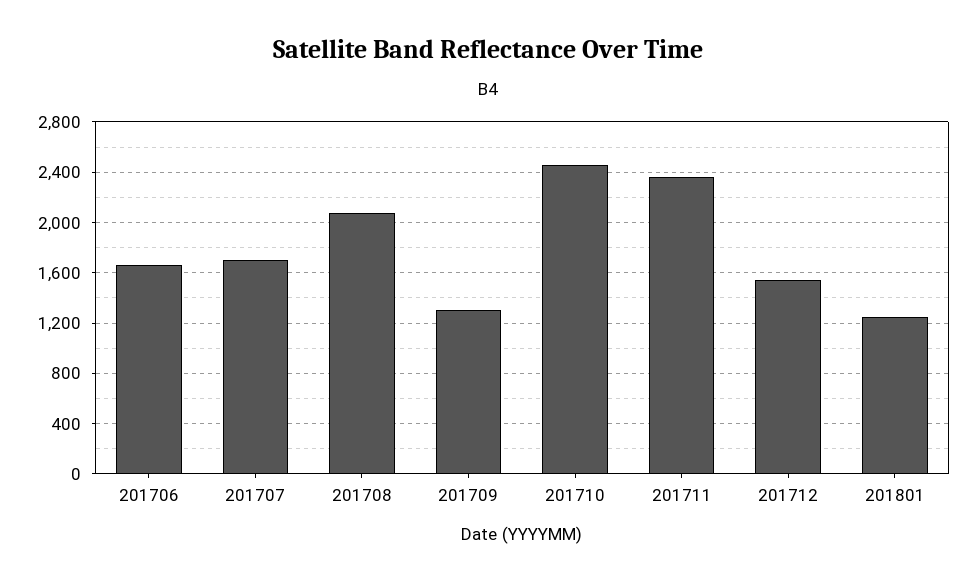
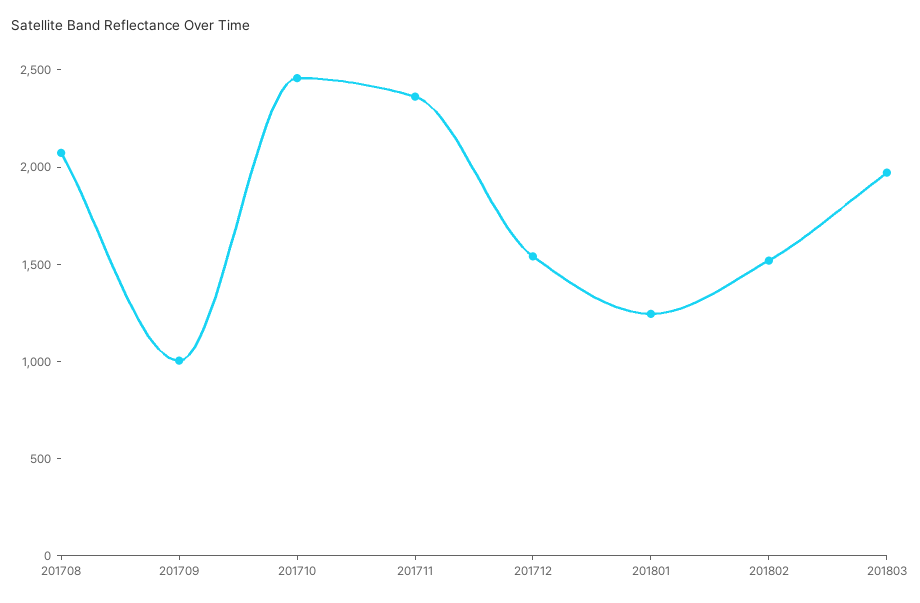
201706: 1650 -> none
201707: 1700 -> none
201709: 1300 -> 1000
201802: none -> 1500
201803: none -> 2000

